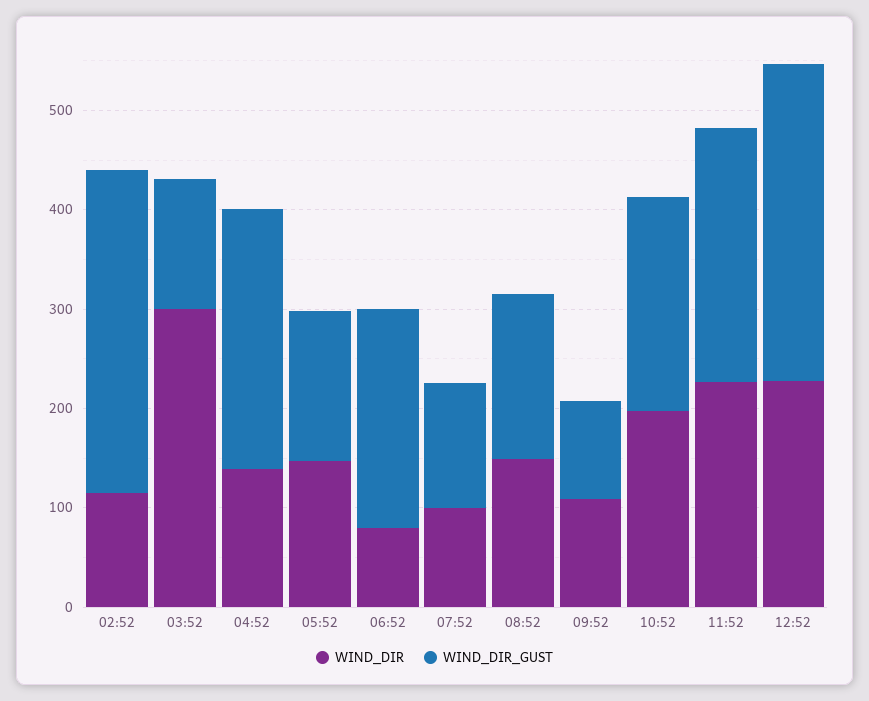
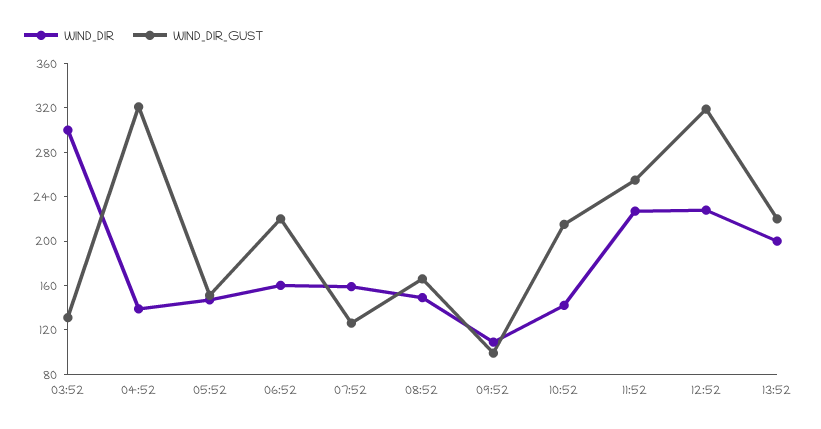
WIND_DIR, 02:52: 120 -> none
WIND_DIR_GUST, 02:52: 320 -> none
WIND_DIR_GUST, 04:52: 260 -> 320
WIND_DIR, 06:52: 80 -> 160
WIND_DIR, 07:52: 100 -> 160
WIND_DIR, 10:52: 200 -> 140
WIND_DIR, 13:52: none -> 200
WIND_DIR_GUST, 13:52: none -> 220

